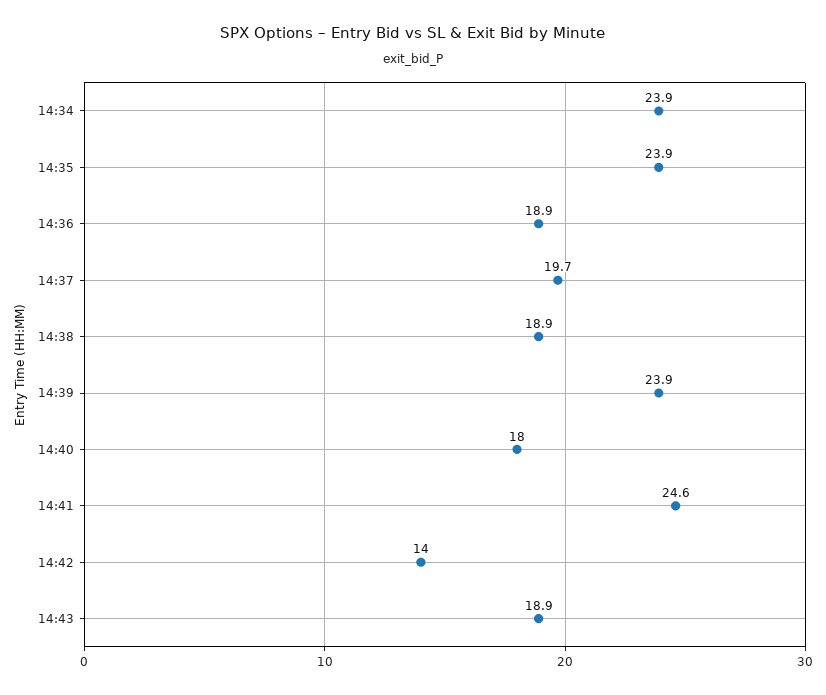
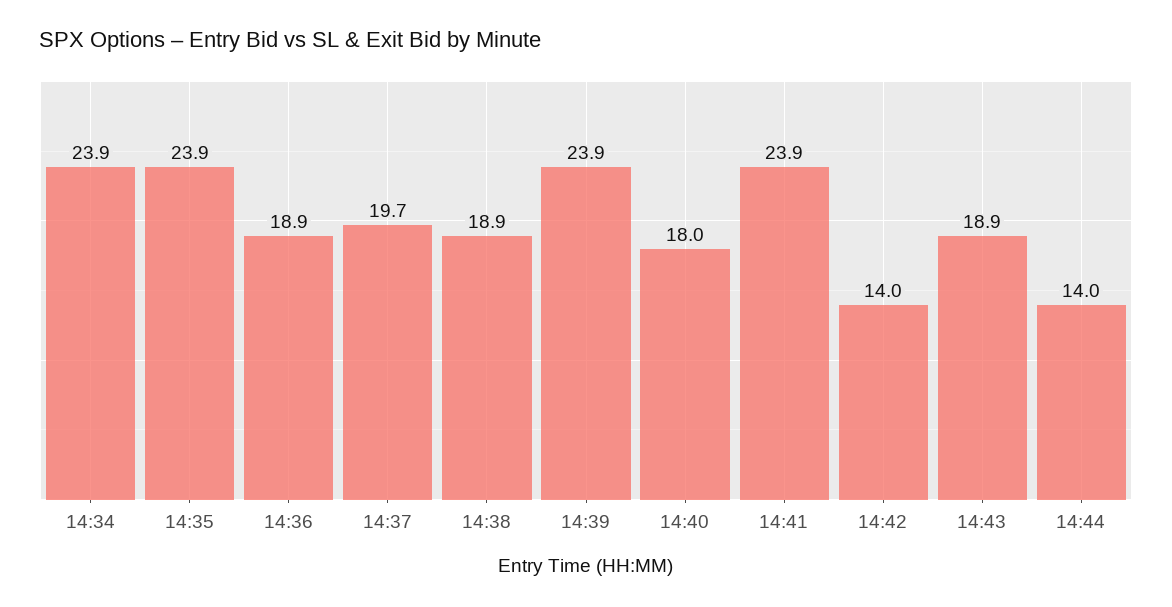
14:41: 24.6 -> 23.9
14:44: none -> 14

